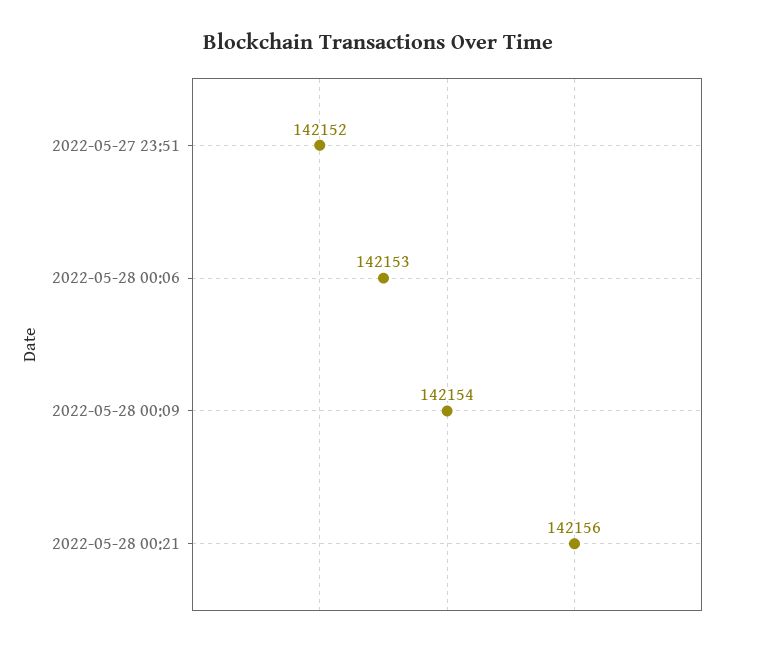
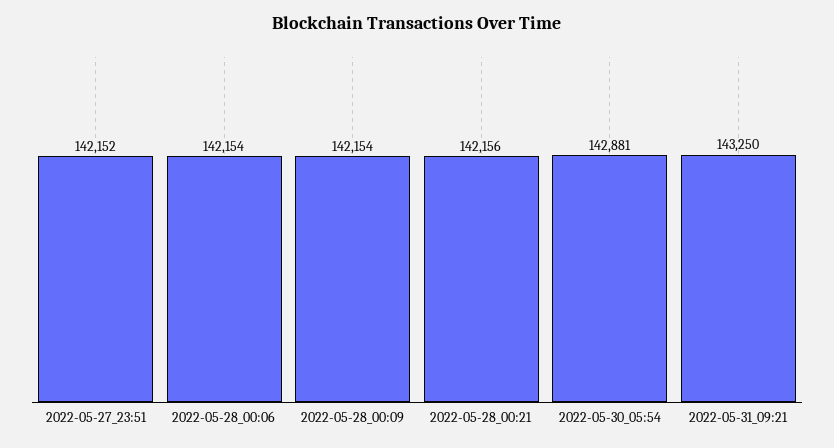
2022-05-28 00:06: 142153 -> 142154
2022-05-30_05:54: none -> 142881
2022-05-31_09:21: none -> 143250

